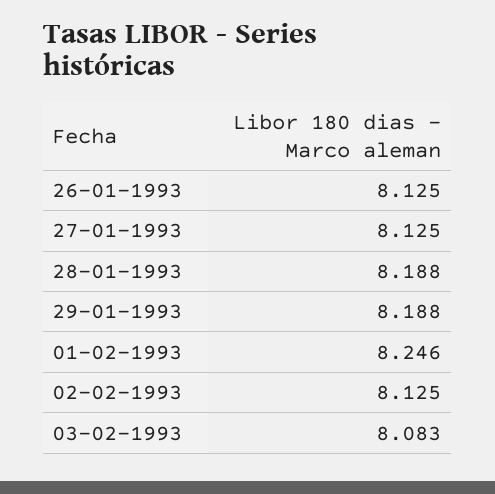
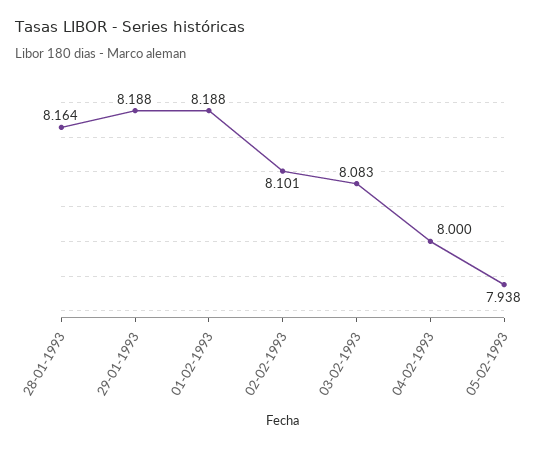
26-01-1993: 8.125 -> none
27-01-1993: 8.125 -> none
28-01-1993: 8.188 -> 8.164
01-02-1993: 8.246 -> 8.188
02-02-1993: 8.125 -> 8.101
04-02-1993: none -> 8
05-02-1993: none -> 7.938

